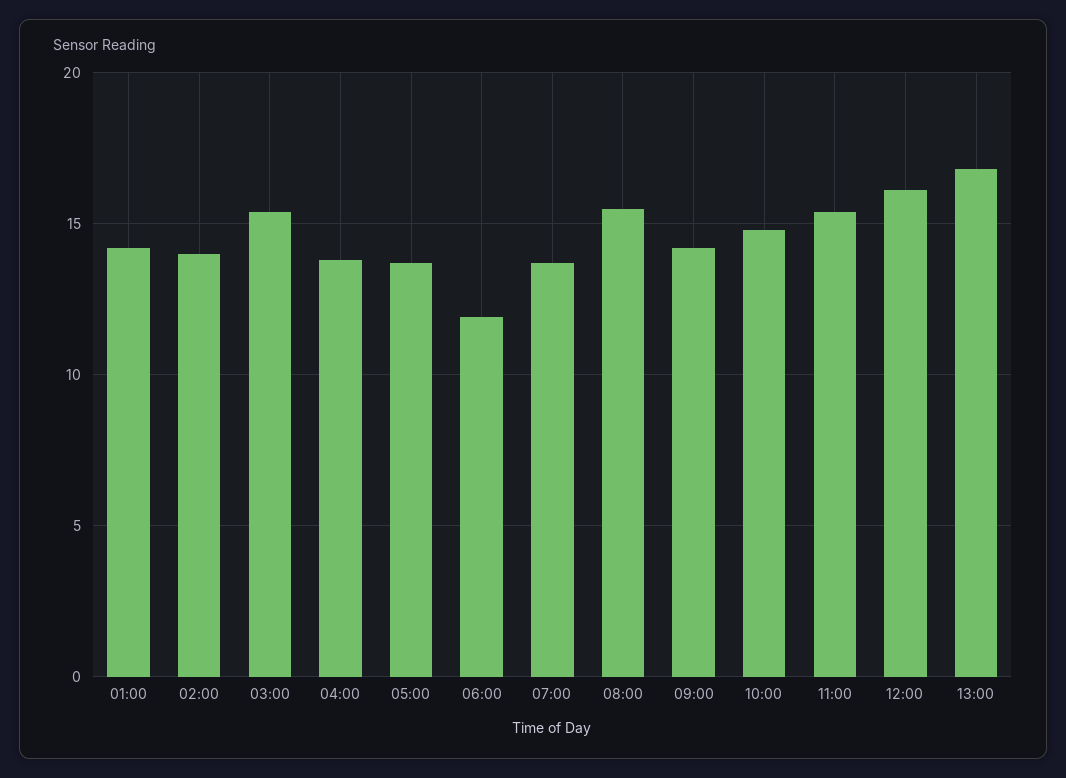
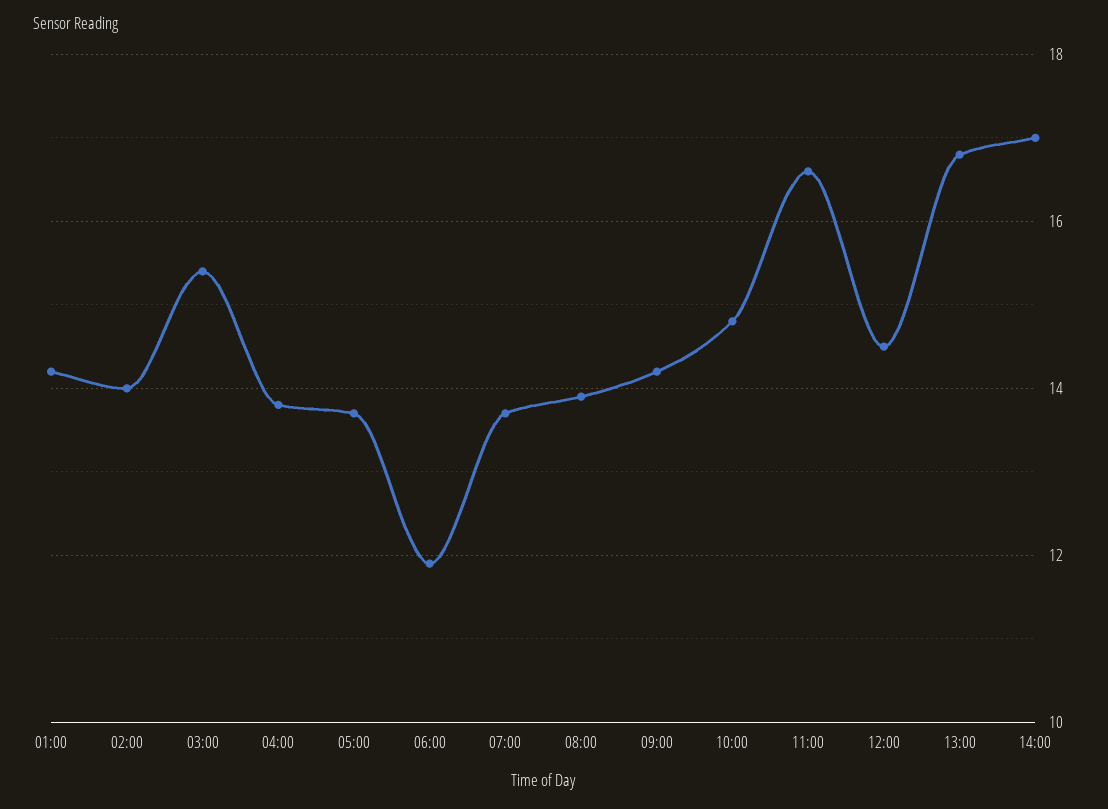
08:00: 15.5 -> 14
11:00: 15.5 -> 16.5
12:00: 16 -> 14.5
14:00: none -> 17

